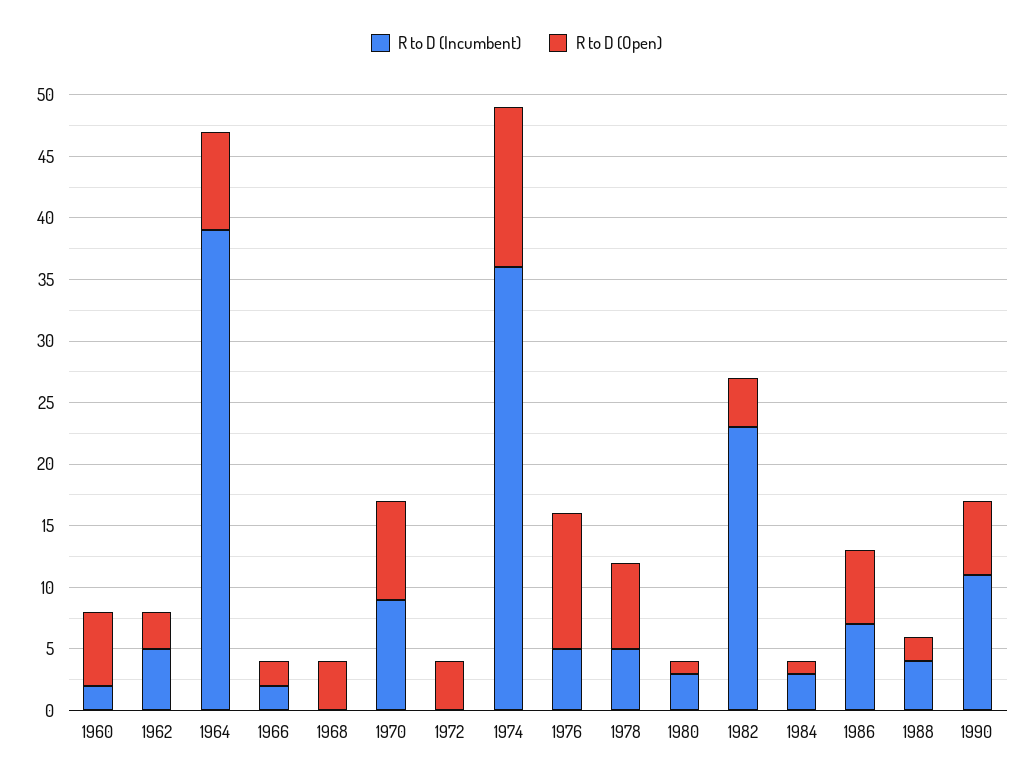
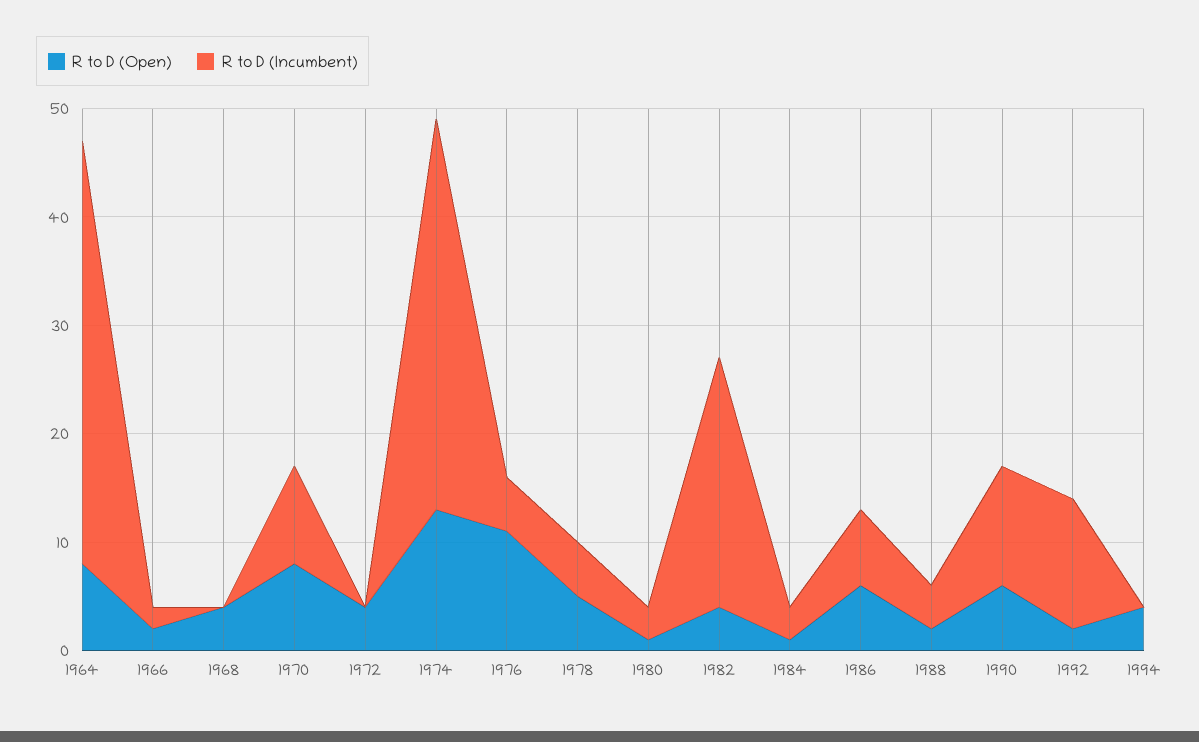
R to D (Incumbent), 1960: 2 -> none
R to D (Open), 1960: 6 -> none
R to D (Incumbent), 1962: 5 -> none
R to D (Open), 1962: 3 -> none
R to D (Open), 1978: 7 -> 5
R to D (Open), 1992: none -> 2
R to D (Incumbent), 1992: none -> 12
R to D (Open), 1994: none -> 4
R to D (Incumbent), 1994: none -> 0

